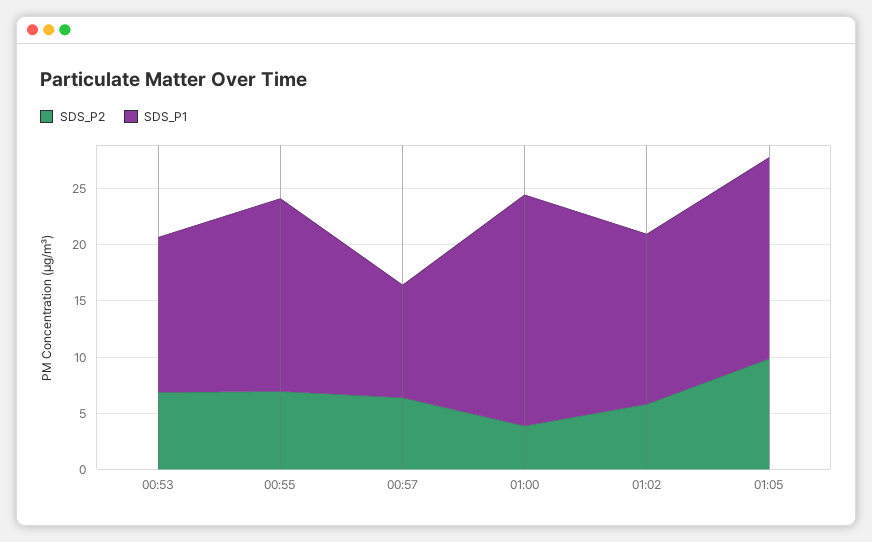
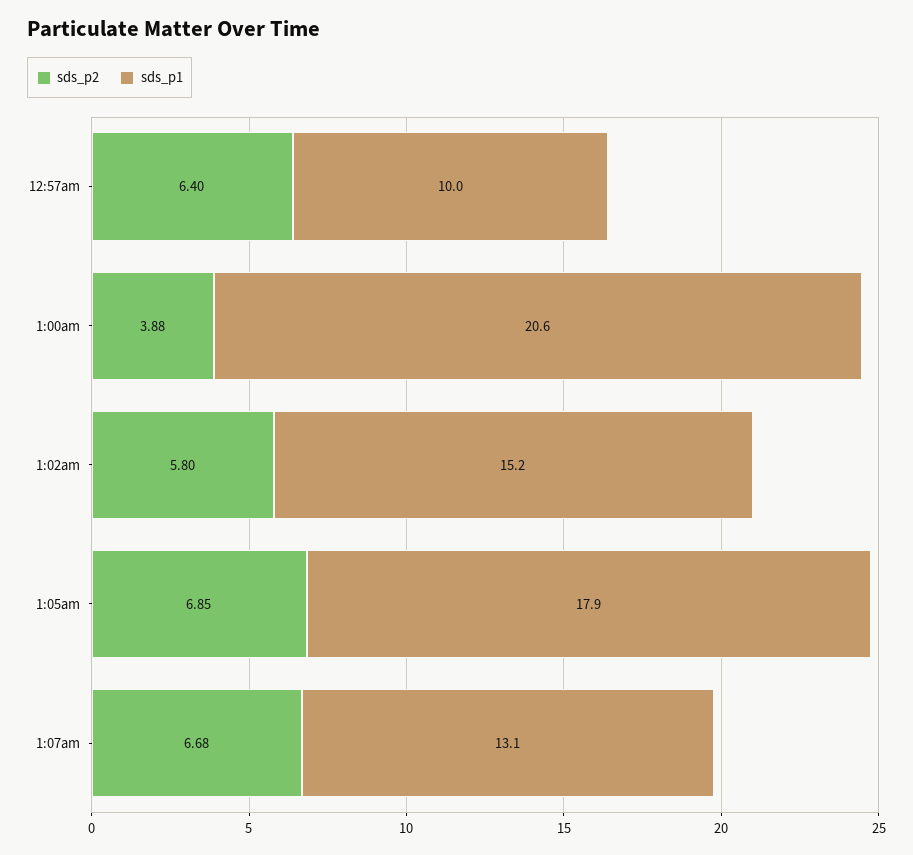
SDS_P2, 00:53: 7 -> none
SDS_P1, 00:53: 14 -> none
SDS_P2, 00:55: 7 -> none
SDS_P1, 00:55: 17 -> none
SDS_P2, 01:05: 10 -> 6.85
SDS_P2, 1:07am: none -> 6.68
SDS_P1, 1:07am: none -> 13.1

